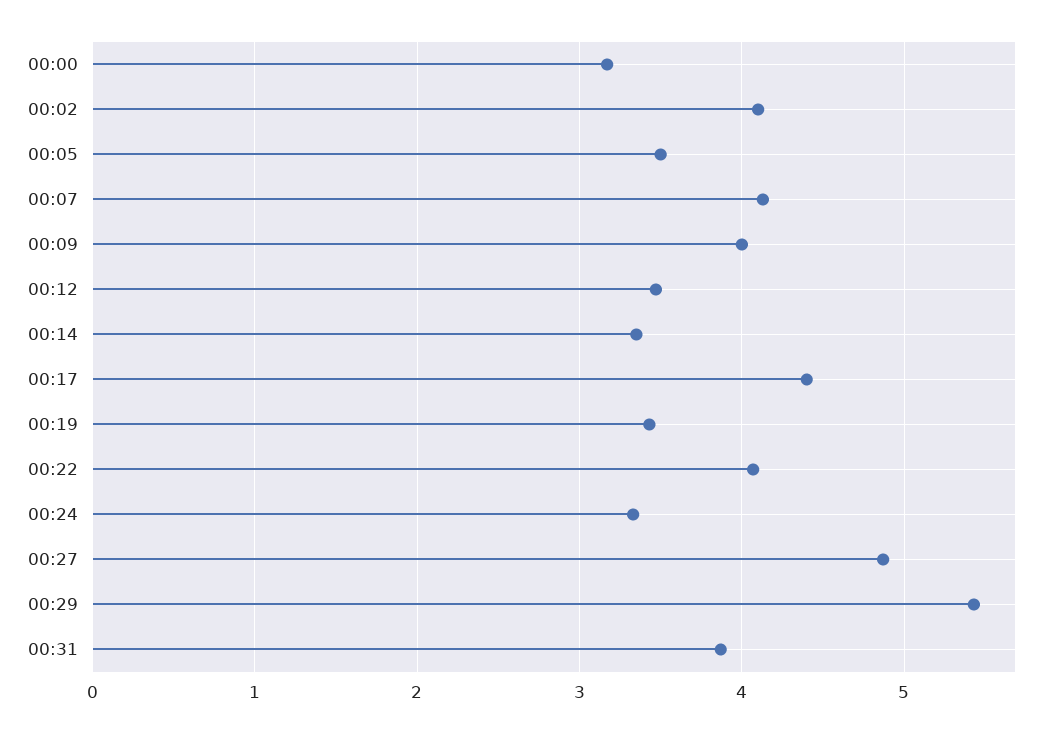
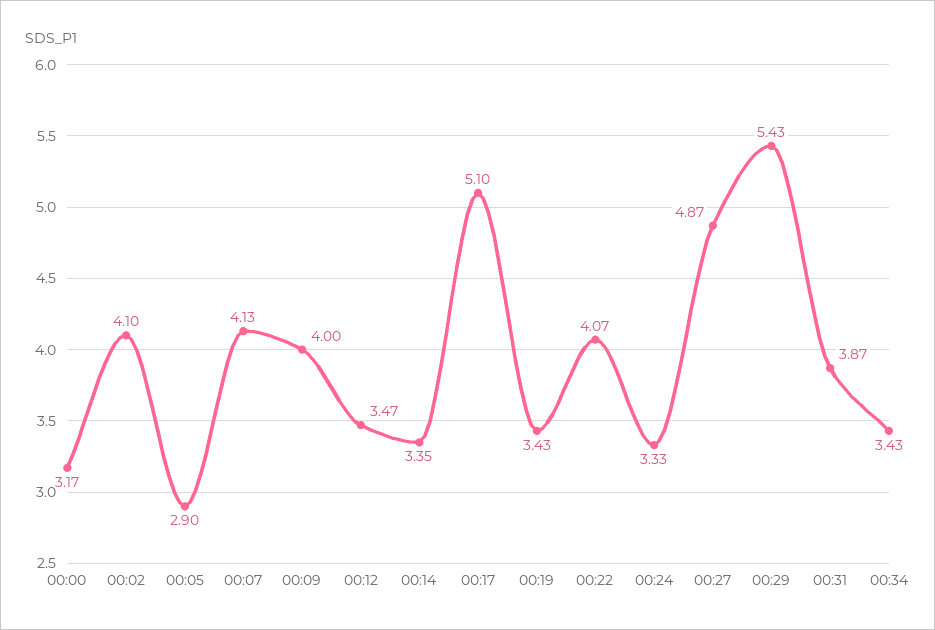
00:05: 3.5 -> 2.9
00:17: 4.4 -> 5.1
00:34: none -> 3.43

